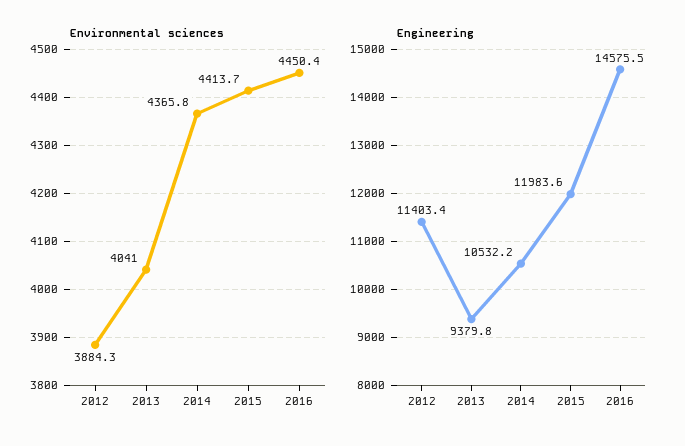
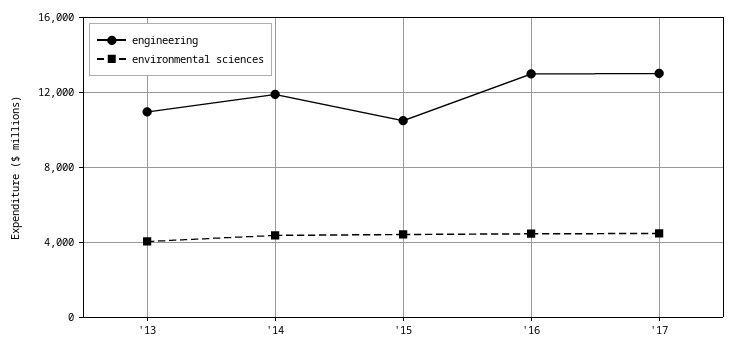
Environmental sciences, 2012: 3884.3 -> none
Engineering, 2012: 11403.4 -> none
Engineering, 2013: 9379.8 -> 11000
Engineering, 2014: 10532.2 -> 12000
Engineering, 2015: 11983.6 -> 10500
Engineering, 2016: 14575.5 -> 13000
Engineering, '17: none -> 13000
Environmental sciences, '17: none -> 4500

